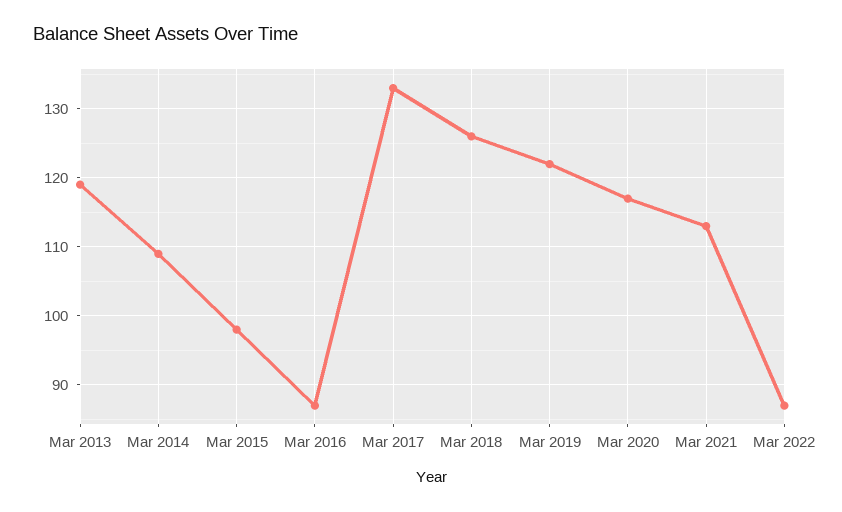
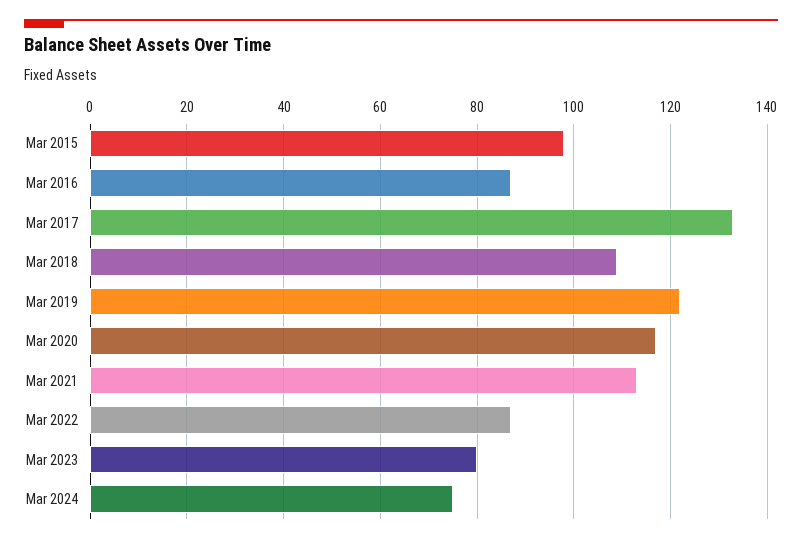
Mar 2013: 119 -> none
Mar 2014: 109 -> none
Mar 2018: 126 -> 110
Mar 2023: none -> 80
Mar 2024: none -> 75

